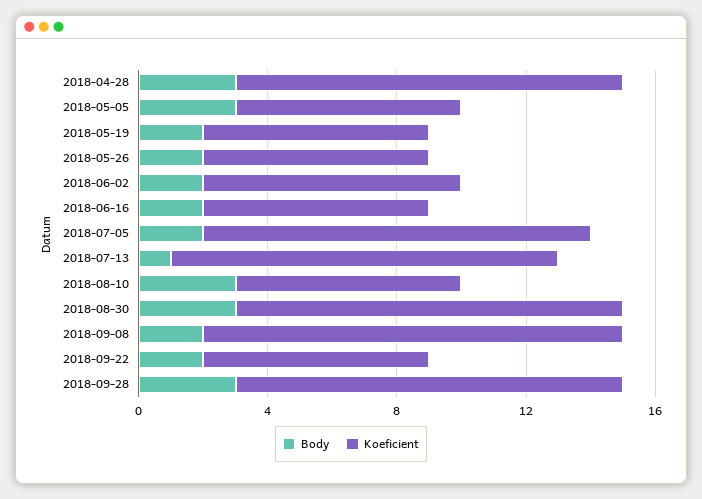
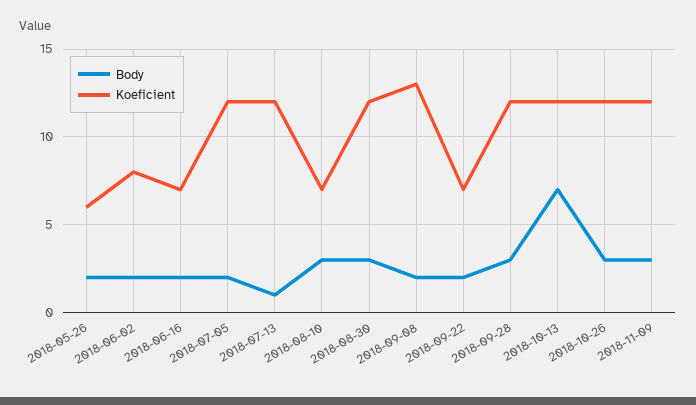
Body, 2018-04-28: 3 -> none
Koeficient, 2018-04-28: 12 -> none
Body, 2018-05-05: 3 -> none
Koeficient, 2018-05-05: 7 -> none
Body, 2018-05-19: 2 -> none
Koeficient, 2018-05-19: 7 -> none
Koeficient, 2018-05-26: 7 -> 6
Body, 2018-10-13: none -> 7
Koeficient, 2018-10-13: none -> 12
Body, 2018-10-26: none -> 3
Koeficient, 2018-10-26: none -> 12
Body, 2018-11-09: none -> 3
Koeficient, 2018-11-09: none -> 12

